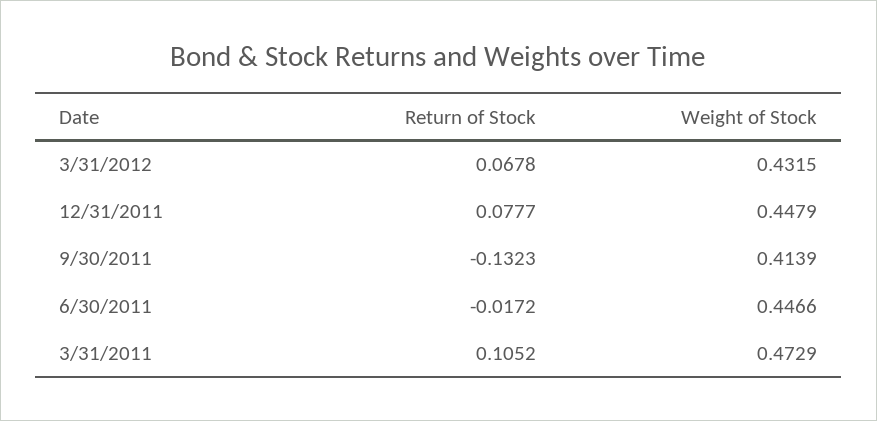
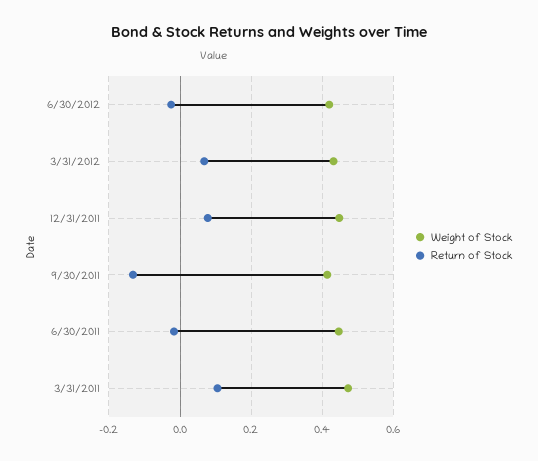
Weight of Stock, 6/30/2012: none -> 0.42
Return of Stock, 6/30/2012: none -> -0.02

